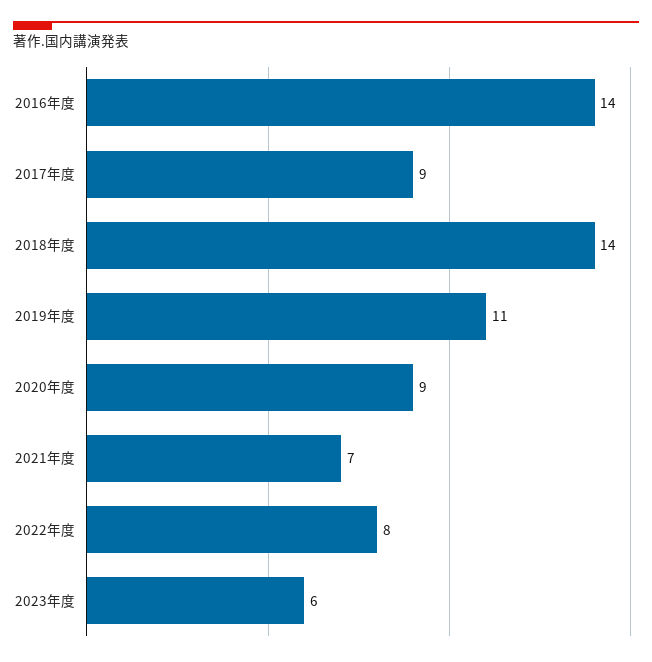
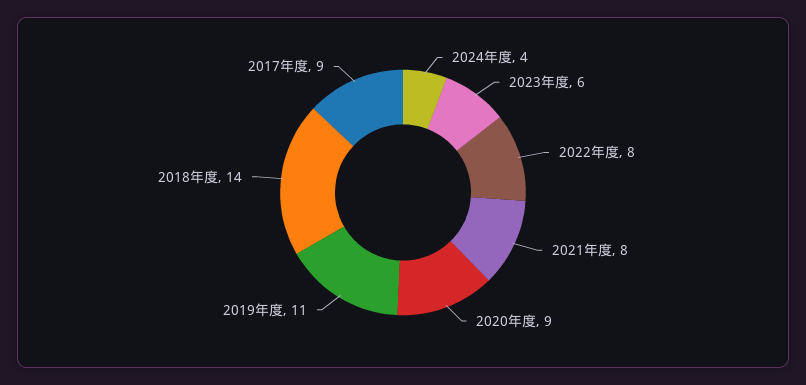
2016年度: 14 -> none
2021年度: 7 -> 8
2024年度: none -> 4

